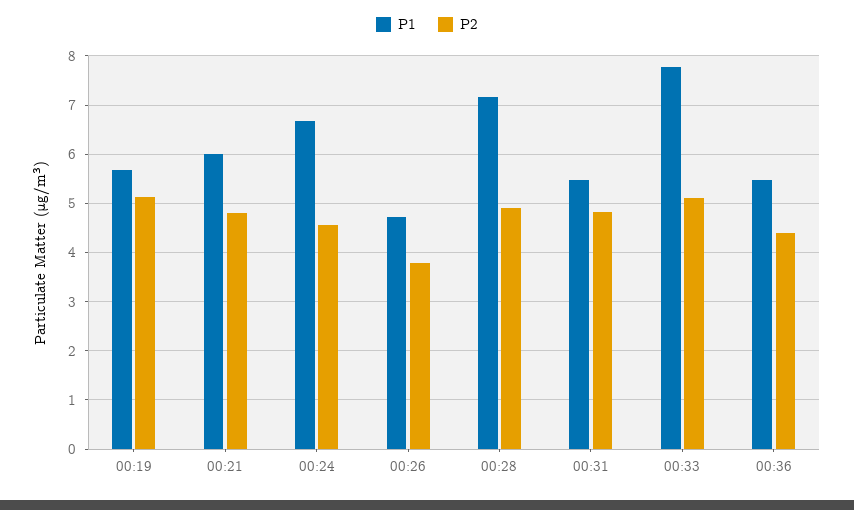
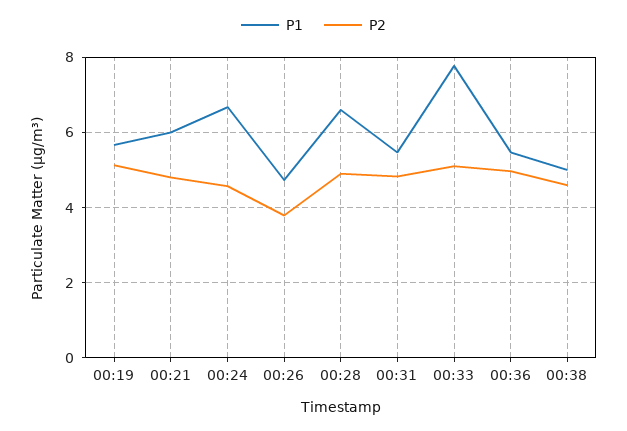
P1, 00:28: 7.2 -> 6.6
P2, 00:36: 4.4 -> 5
P1, 00:38: none -> 5
P2, 00:38: none -> 4.6

